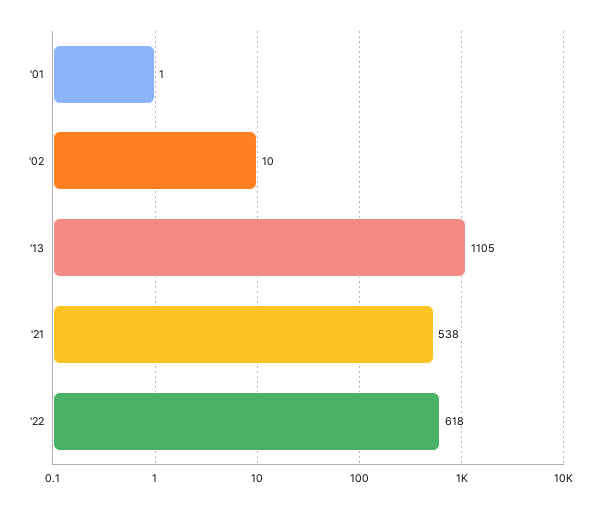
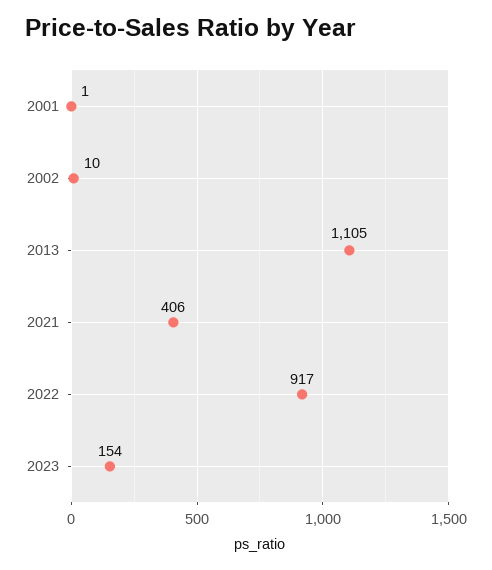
'21: 538 -> 406
'22: 618 -> 917
2023: none -> 154

